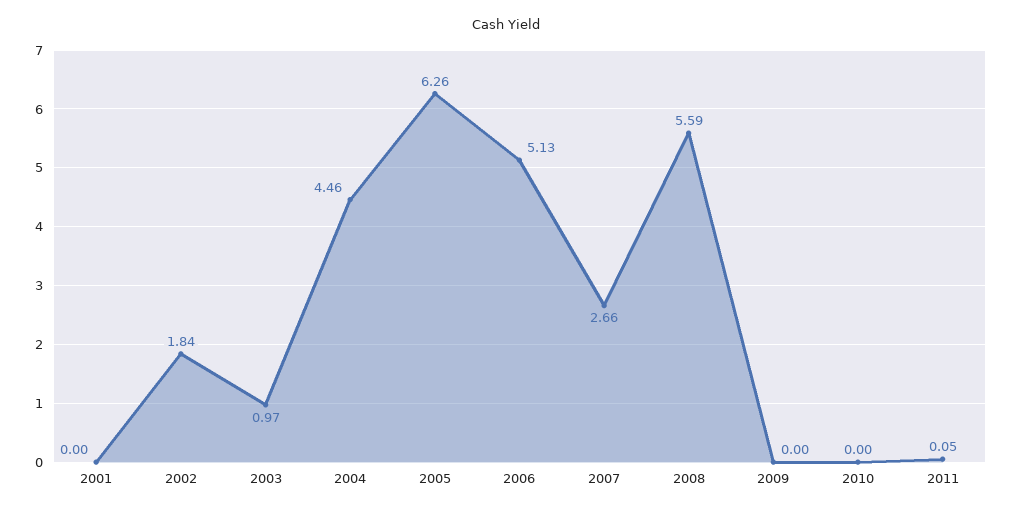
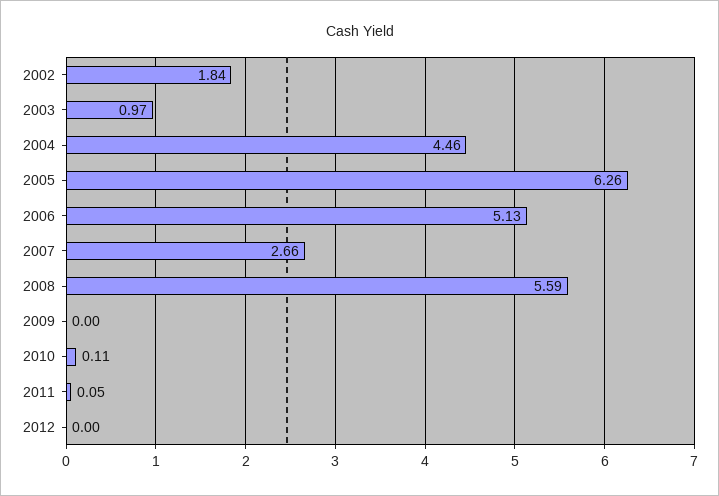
2001: 0 -> none
2010: 0 -> 0.11
2012: none -> 0

